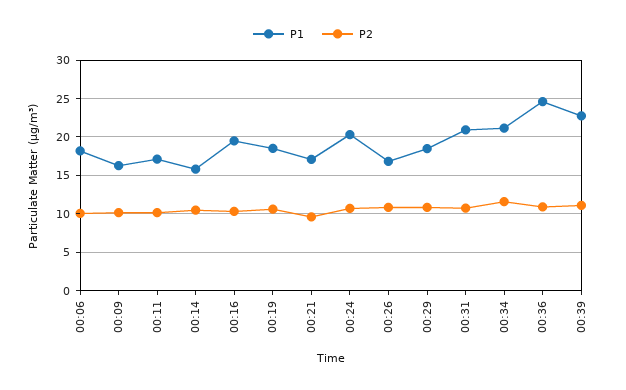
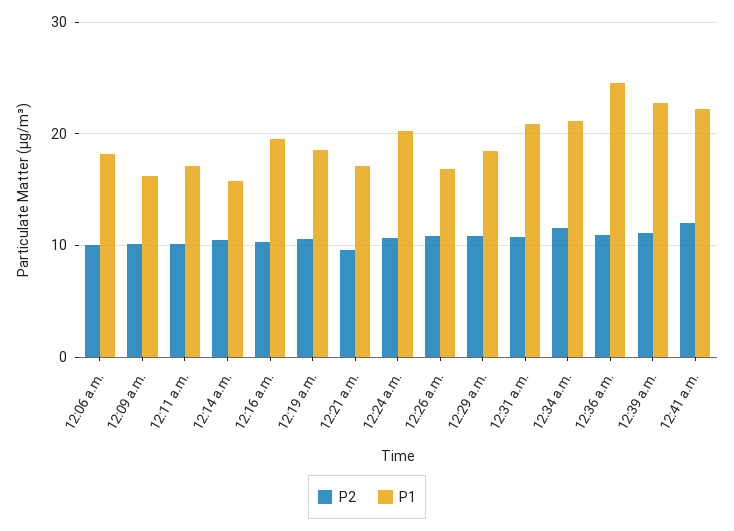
P2, 12:41 a.m.: none -> 12
P1, 12:41 a.m.: none -> 22

